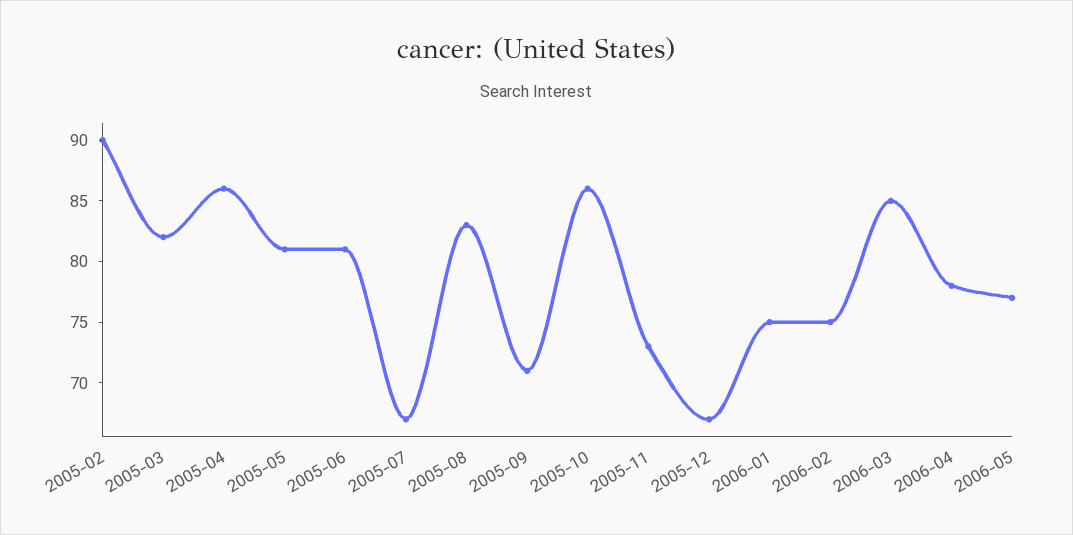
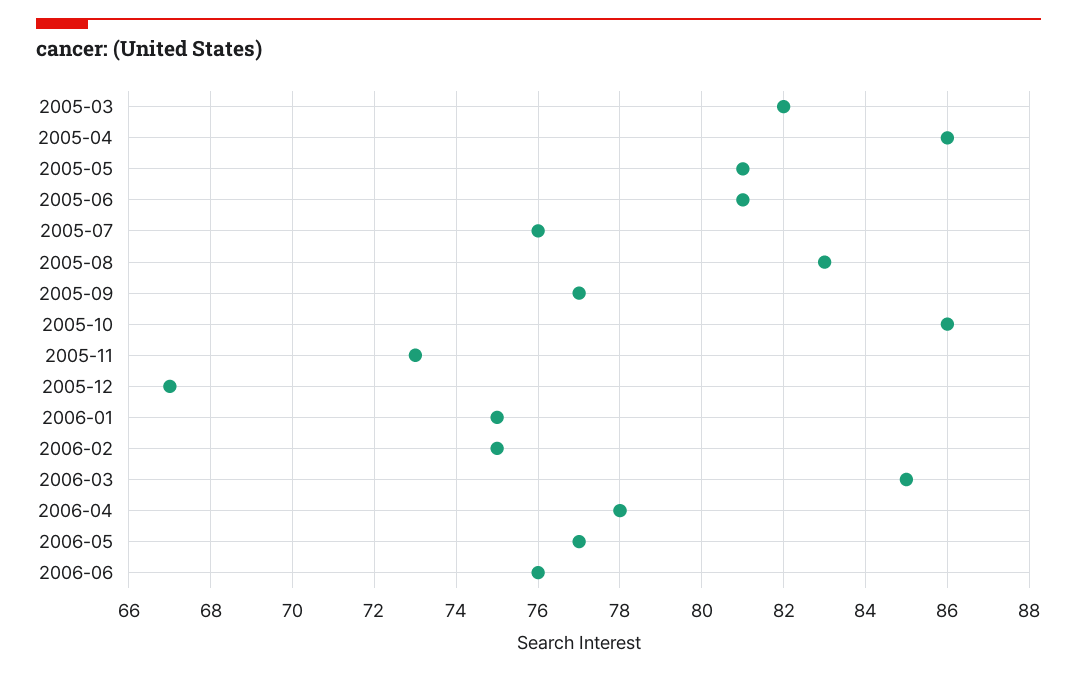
2005-02: 90 -> none
2005-07: 67 -> 76
2005-09: 71 -> 77
2006-06: none -> 76

